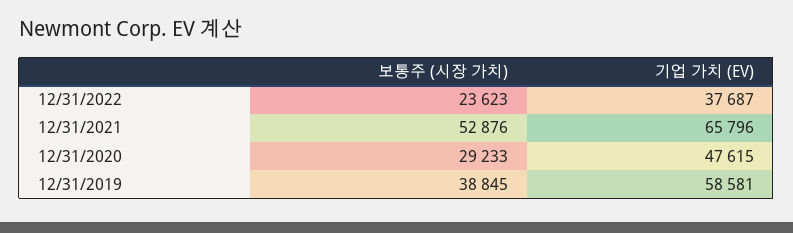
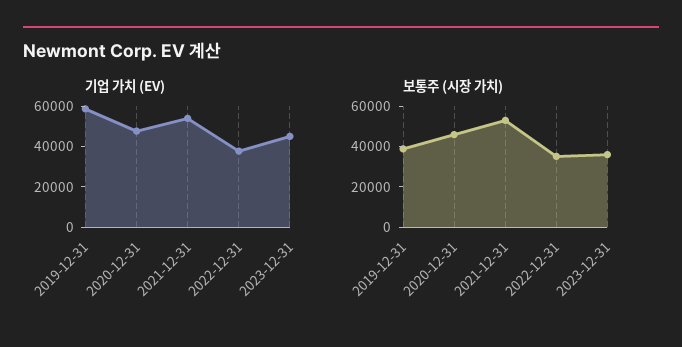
보통주 (시장 가치), 12/31/2022: 23623 -> 35000
기업 가치 (EV), 12/31/2021: 65796 -> 55000
보통주 (시장 가치), 12/31/2020: 29233 -> 45000
기업 가치 (EV), 2023-12-31: none -> 45000
보통주 (시장 가치), 2023-12-31: none -> 35000

